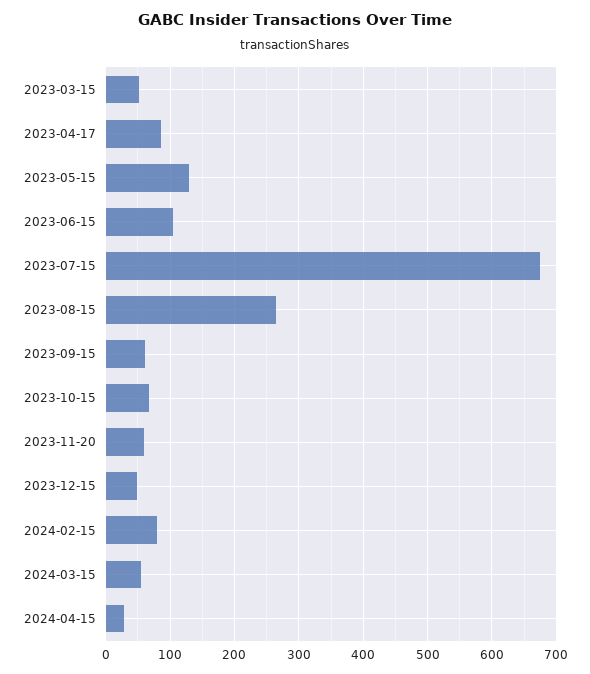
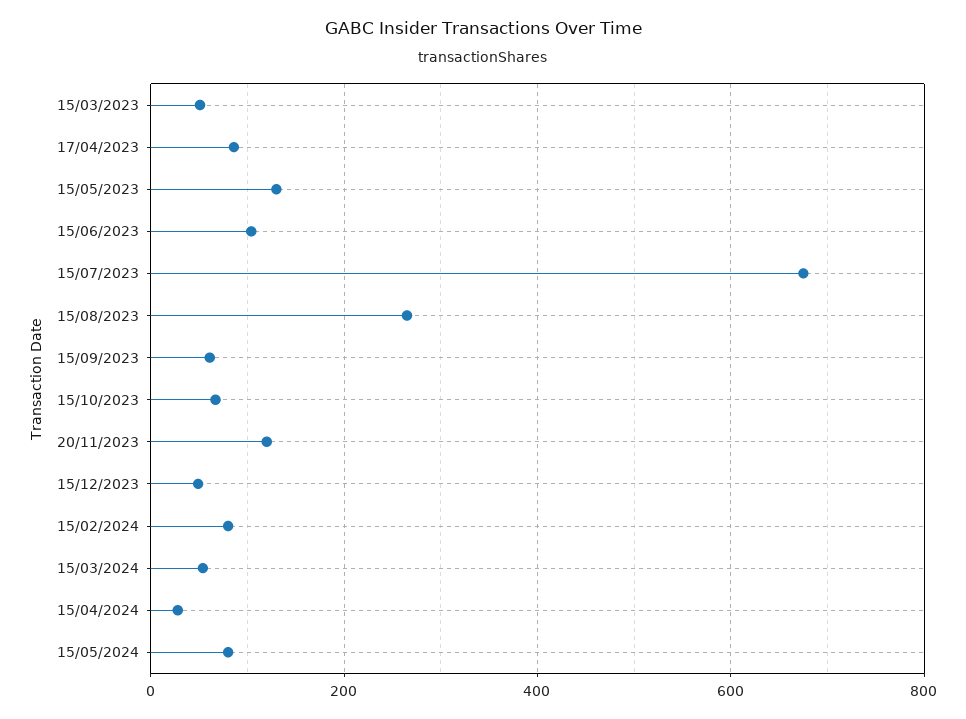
2023-11-20: 60 -> 120
15/05/2024: none -> 80

